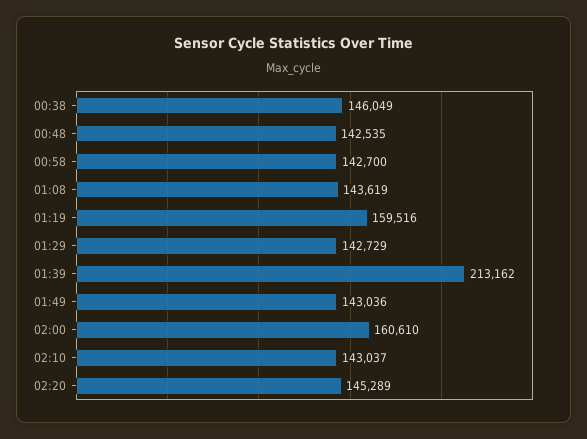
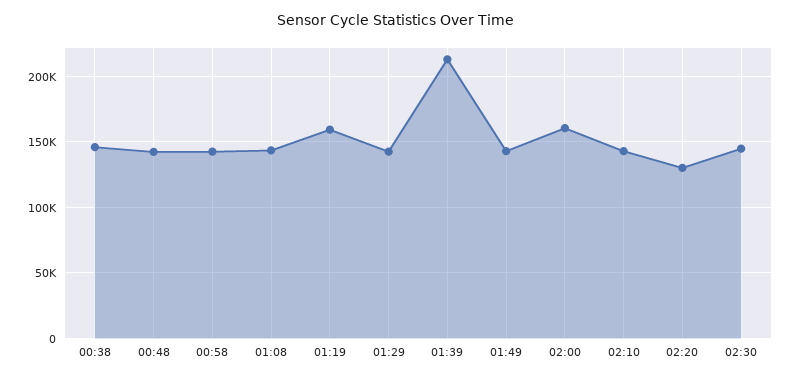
02:20: 145289 -> 130000
02:30: none -> 145000

